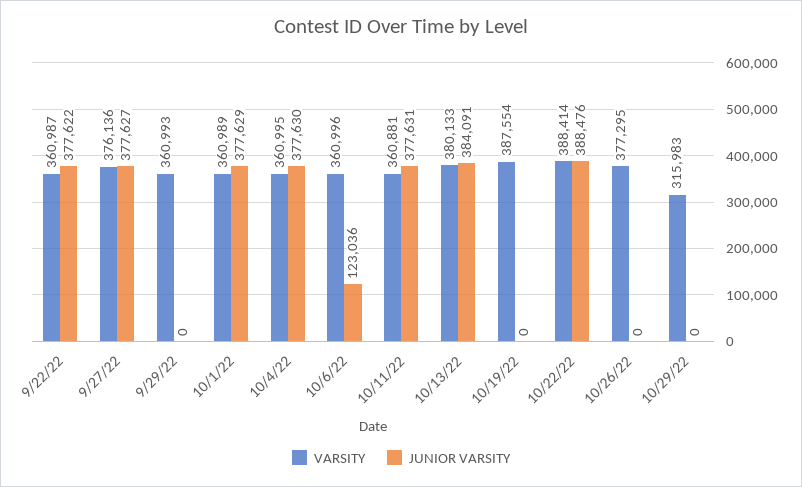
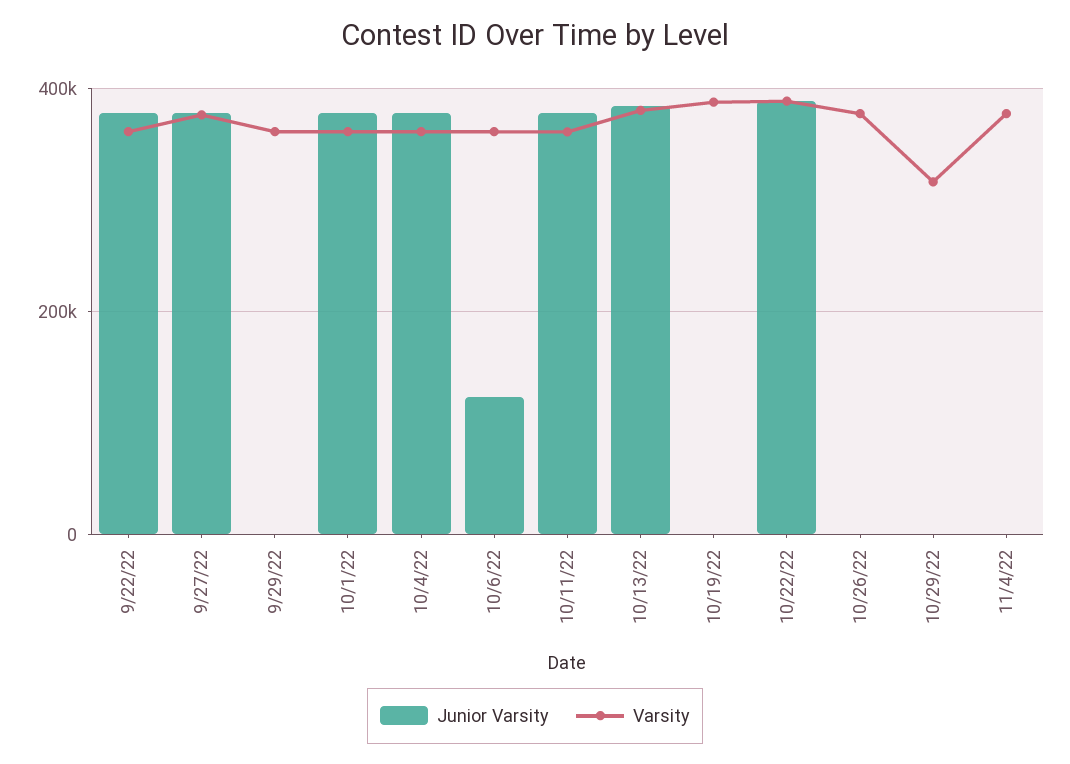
JUNIOR VARSITY, 11/4/22: none -> 0
VARSITY, 11/4/22: none -> 380000

